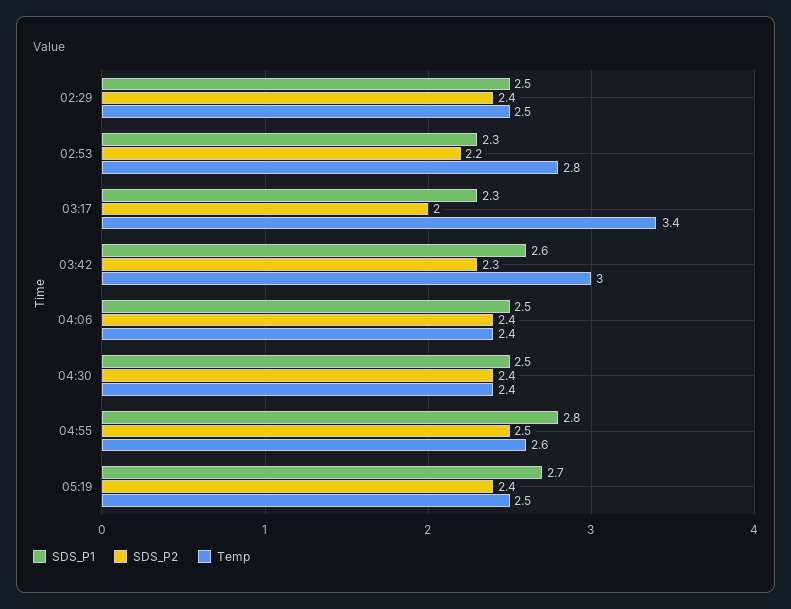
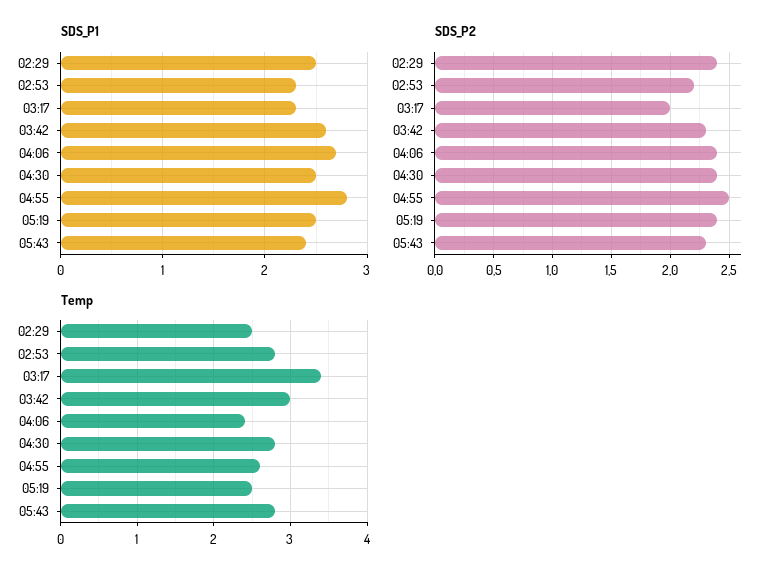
SDS_P1, 04:06: 2.5 -> 2.7
Temp, 04:30: 2.4 -> 2.8
SDS_P1, 05:19: 2.7 -> 2.5
SDS_P1, 05:43: none -> 2.4
SDS_P2, 05:43: none -> 2.3
Temp, 05:43: none -> 2.8

